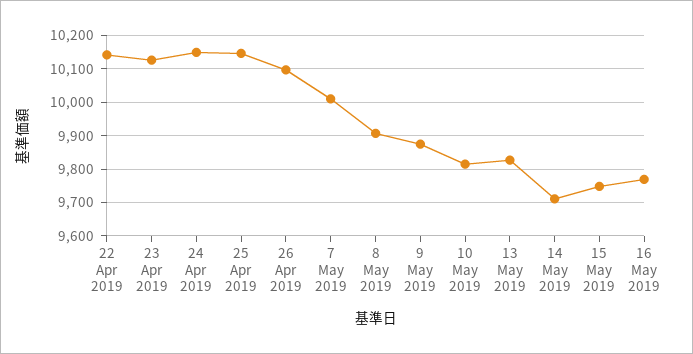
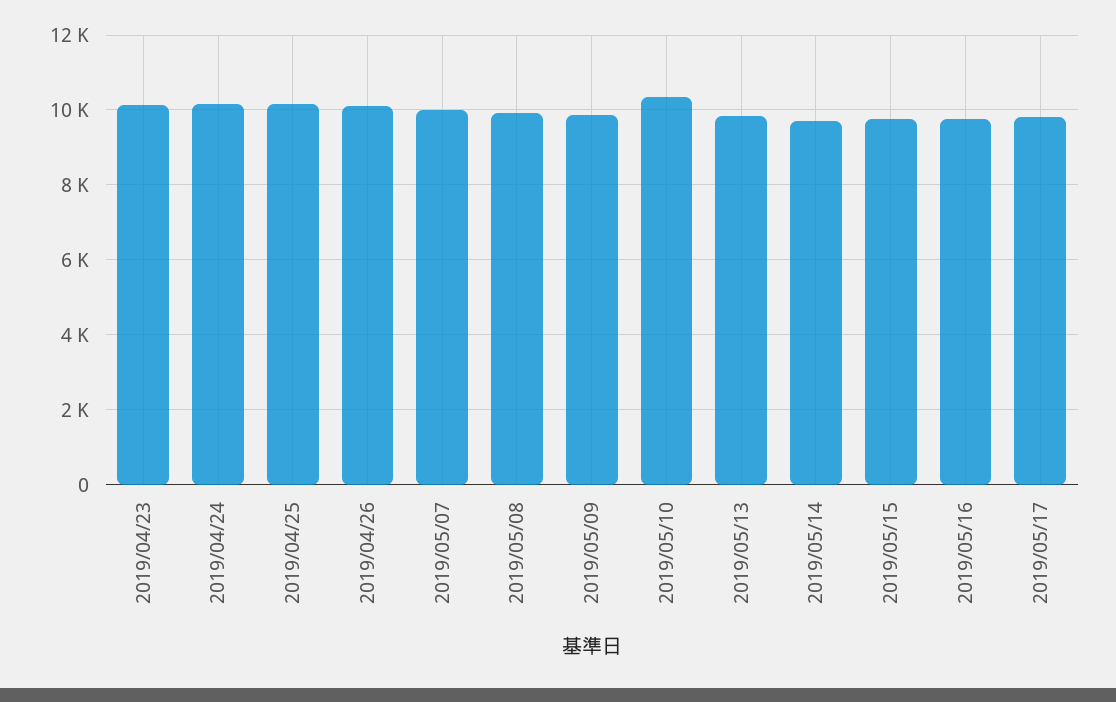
22 Apr 2019: 10140 -> none
10 May 2019: 9820 -> 10400
2019/05/17: none -> 9800

